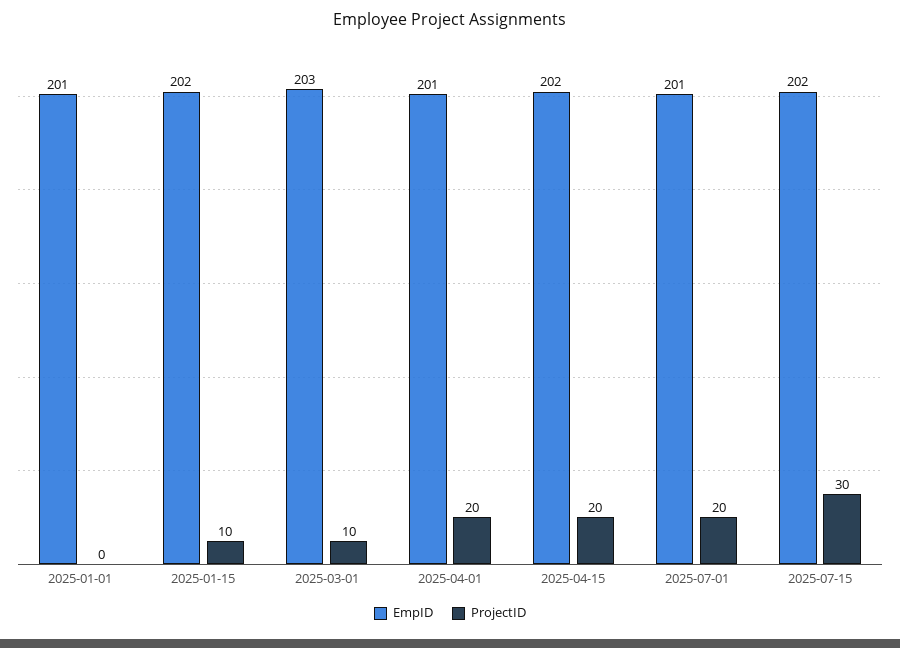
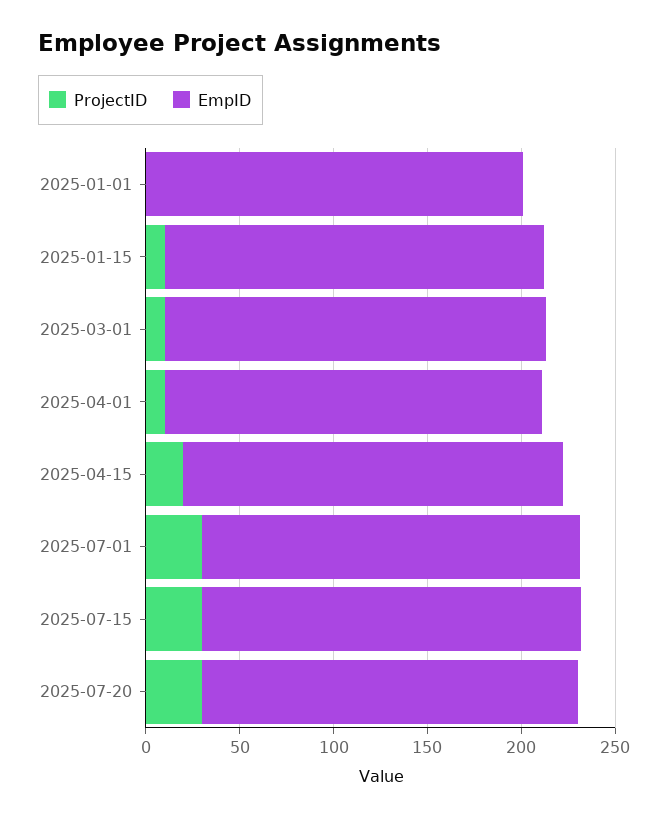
ProjectID, 2025-04-01: 20 -> 10
ProjectID, 2025-07-01: 20 -> 30
ProjectID, 2025-07-20: none -> 30
EmpID, 2025-07-20: none -> 200

